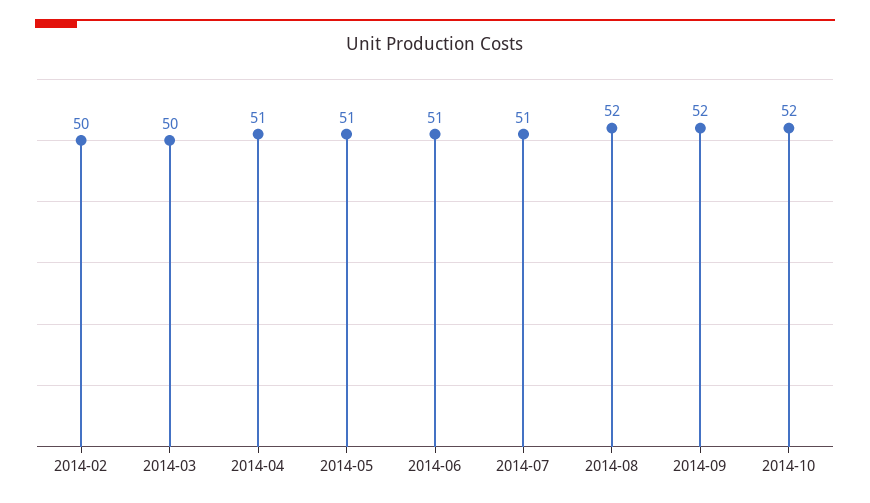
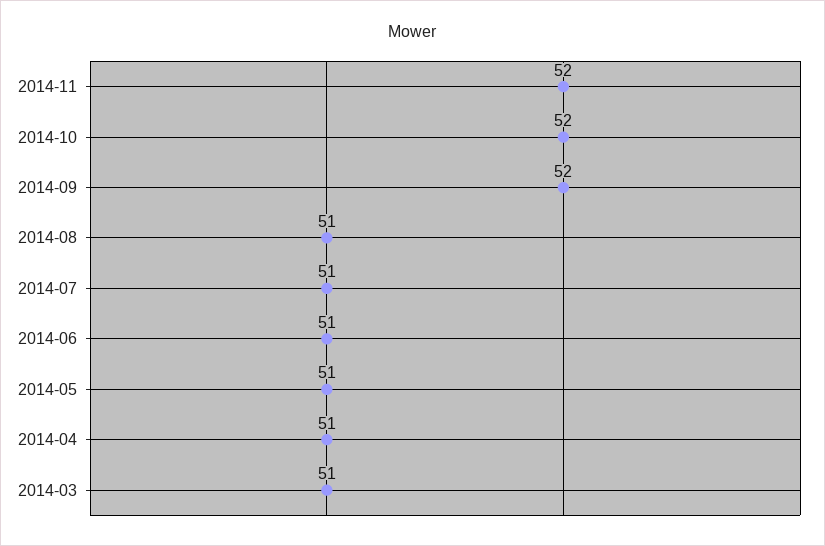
2014-02: 50 -> none
2014-03: 50 -> 51
2014-08: 52 -> 51
2014-11: none -> 52

